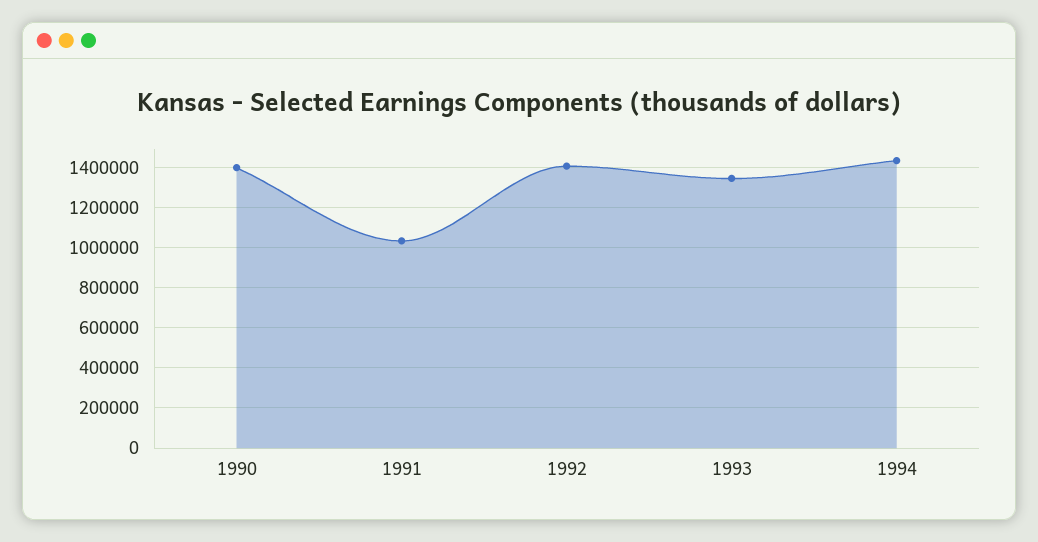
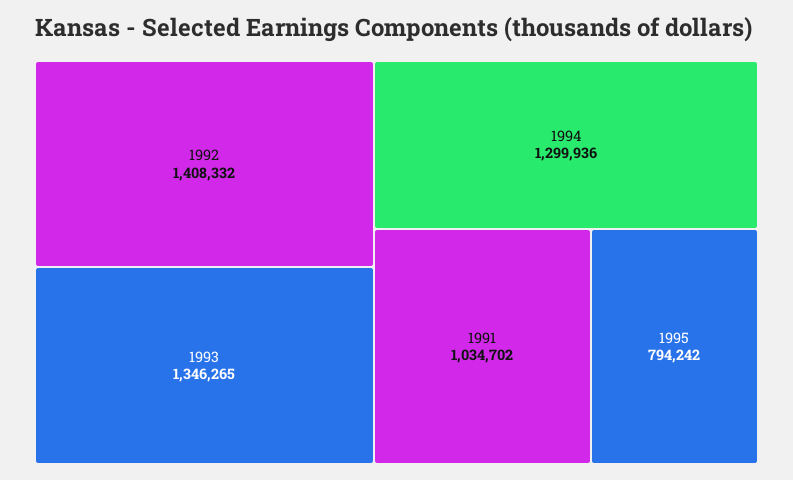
1990: 1400000 -> none
1994: 1450000 -> 1299936
1995: none -> 794242

